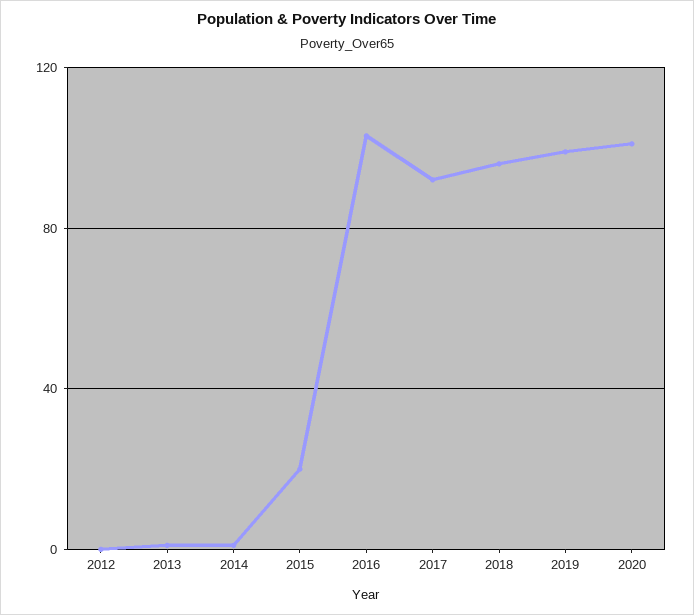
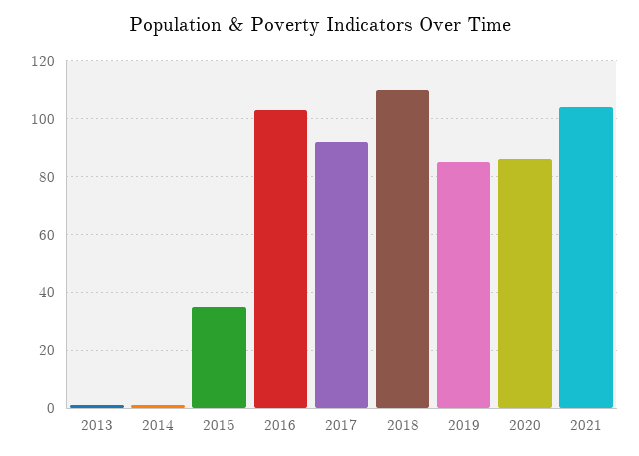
2012: 0 -> none
2015: 20 -> 35
2018: 95 -> 110
2019: 100 -> 85
2020: 100 -> 85
2021: none -> 105

